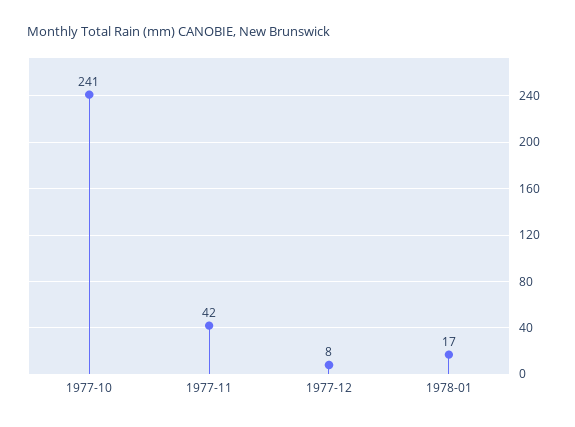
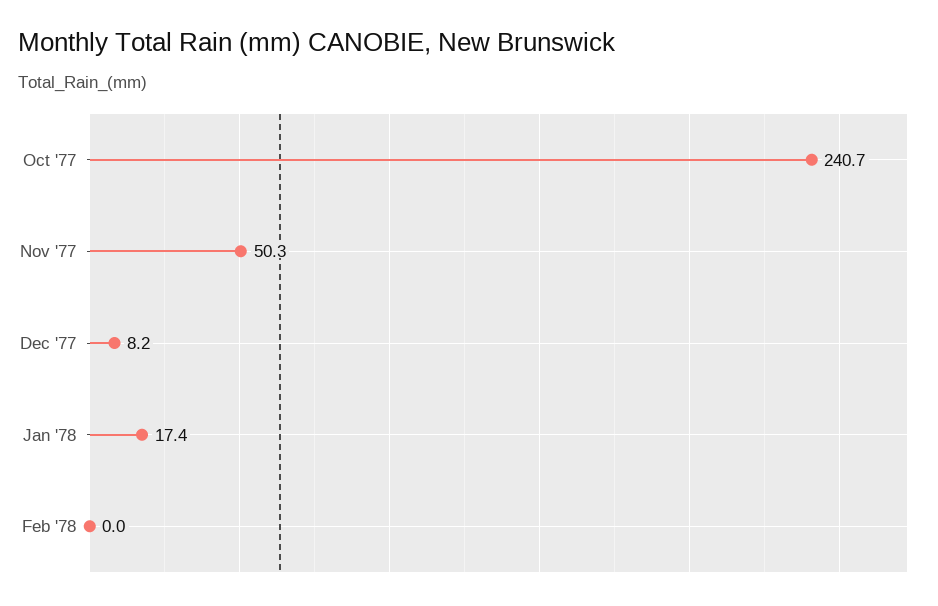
1977-11: 42 -> 50.3
Feb '78: none -> 0

